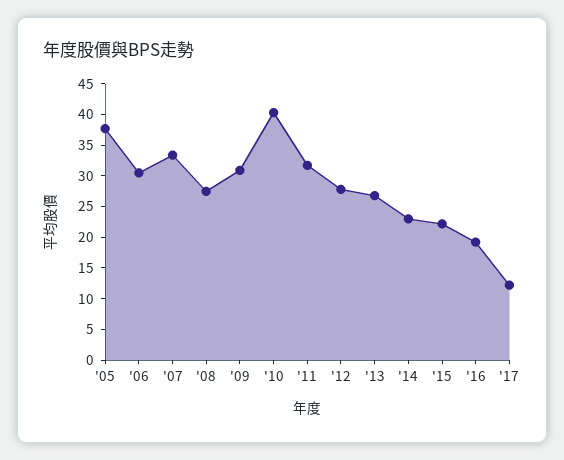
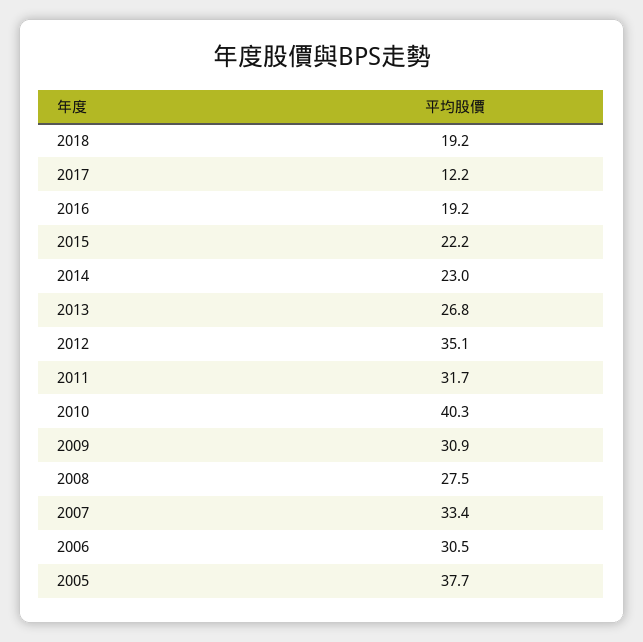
'12: 27.5 -> 35.1
2018: none -> 19.2

